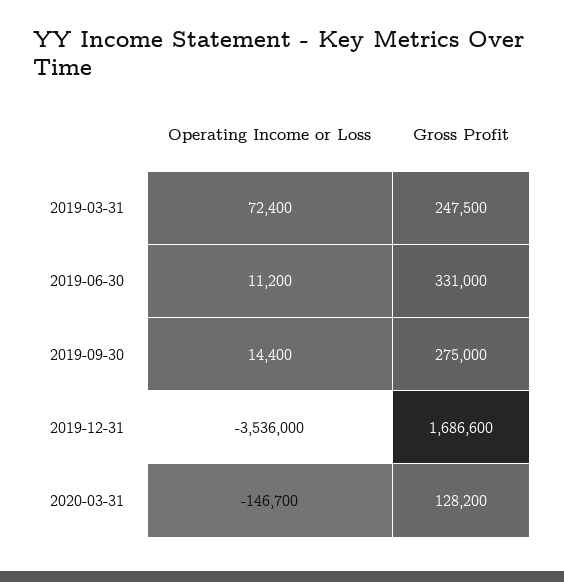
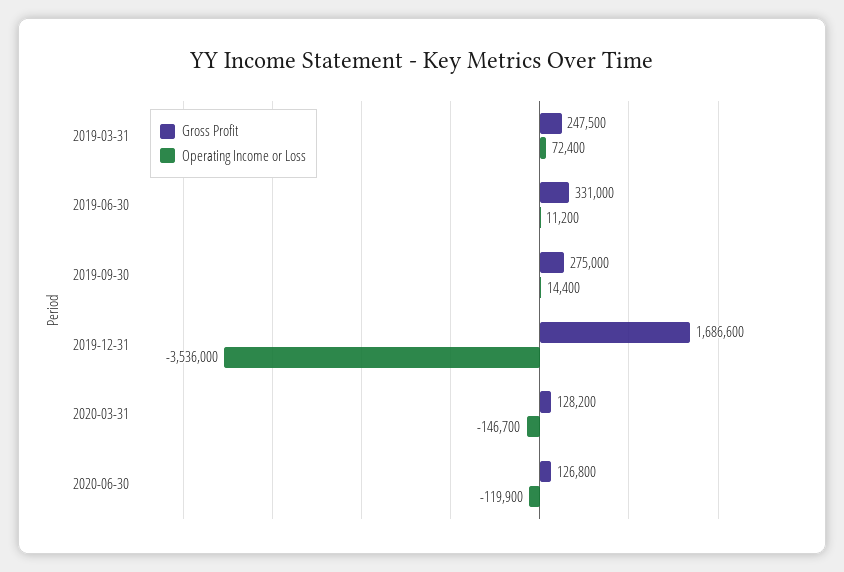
Gross Profit, 2020-06-30: none -> 126800
Operating Income or Loss, 2020-06-30: none -> -119900

